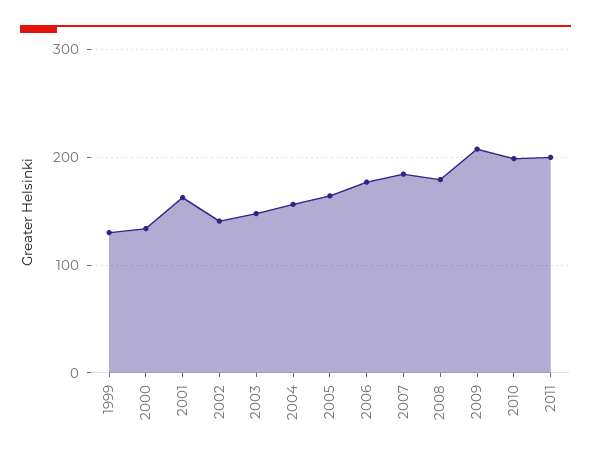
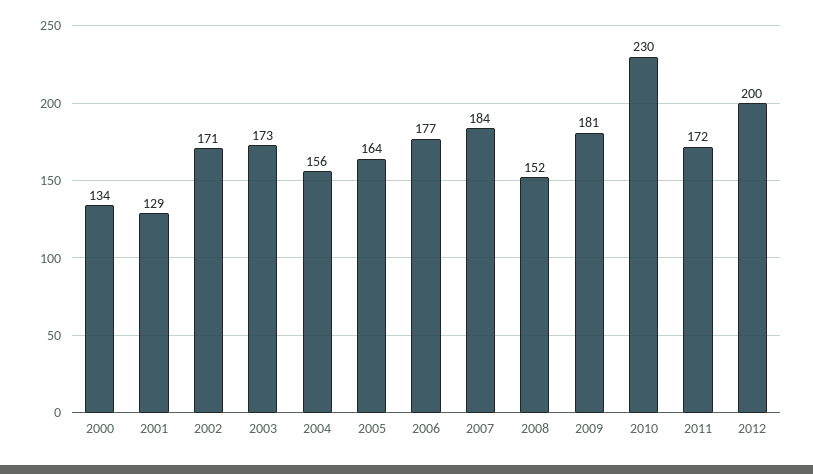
1999: 130 -> none
2001: 160 -> 129
2002: 140 -> 171
2003: 150 -> 173
2008: 180 -> 152
2009: 210 -> 181
2010: 200 -> 230
2011: 200 -> 172
2012: none -> 200

